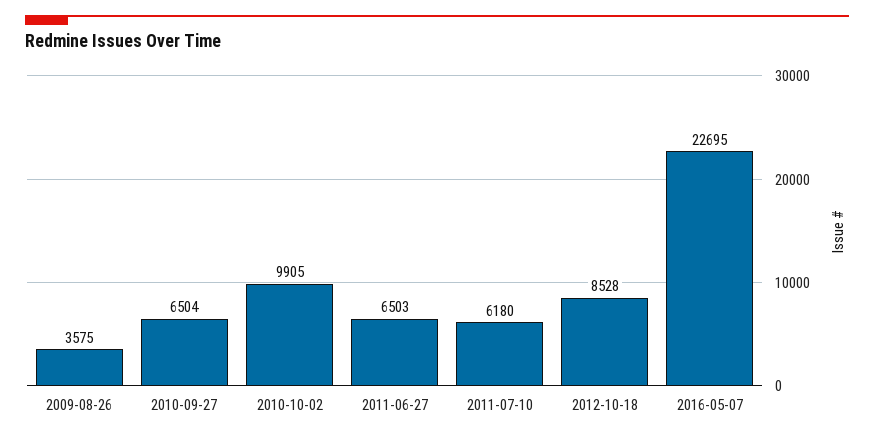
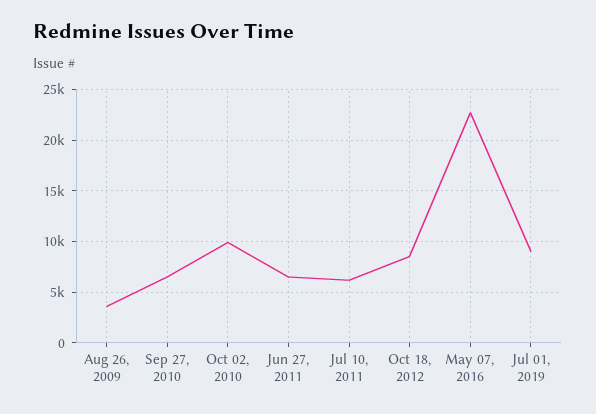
Jul 01, 2019: none -> 9000

